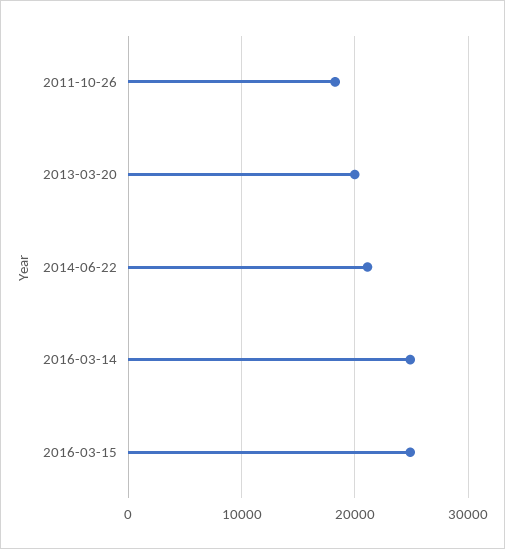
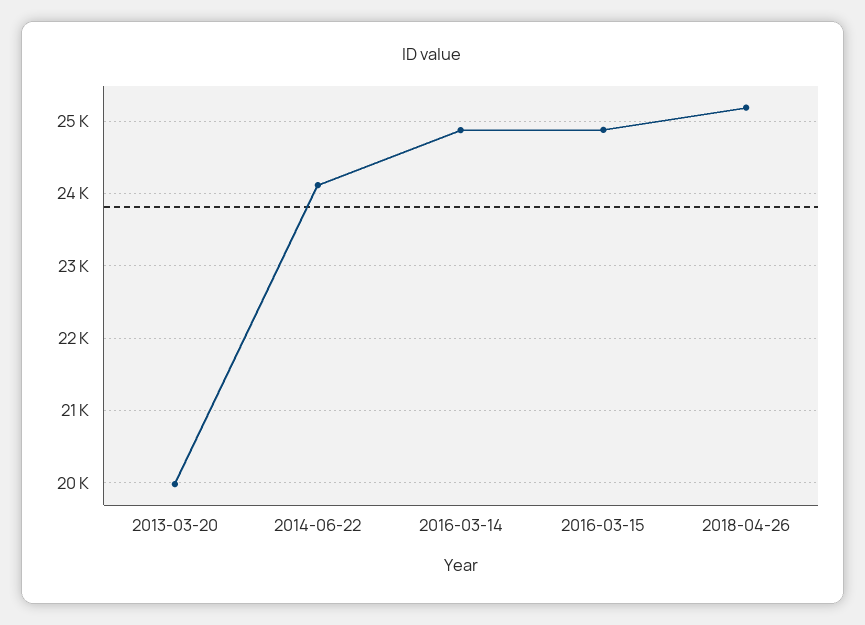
2011-10-26: 18000 -> none
2014-06-22: 21000 -> 24100
2018-04-26: none -> 25200

